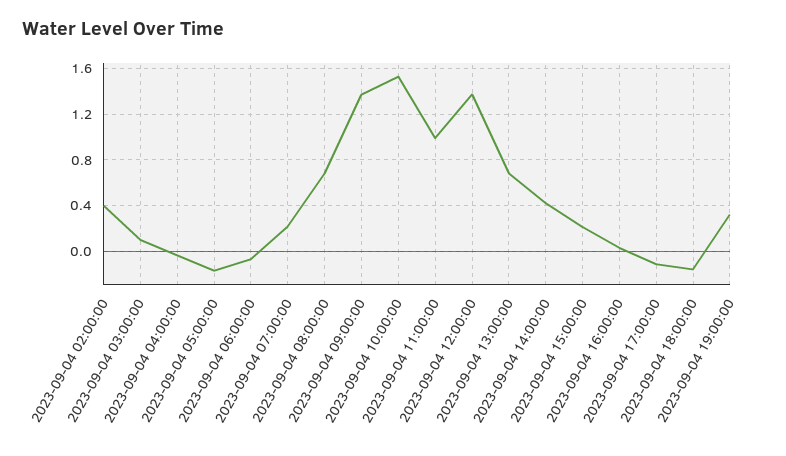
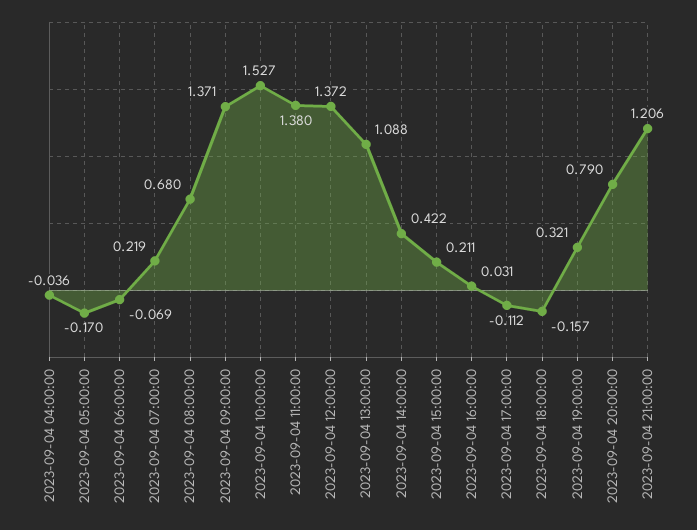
2023-09-04 02:00:00: 0.4 -> none
2023-09-04 03:00:00: 0.1 -> none
2023-09-04 11:00:00: 1 -> 1.38
2023-09-04 13:00:00: 0.7 -> 1.088
2023-09-04 20:00:00: none -> 0.79
2023-09-04 21:00:00: none -> 1.206

